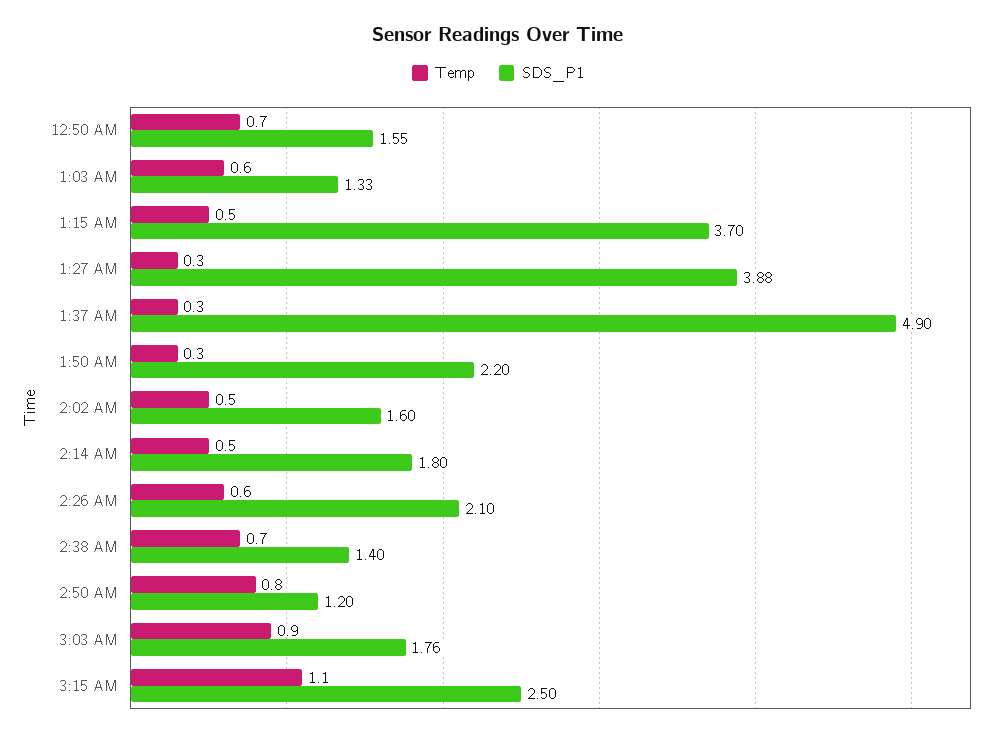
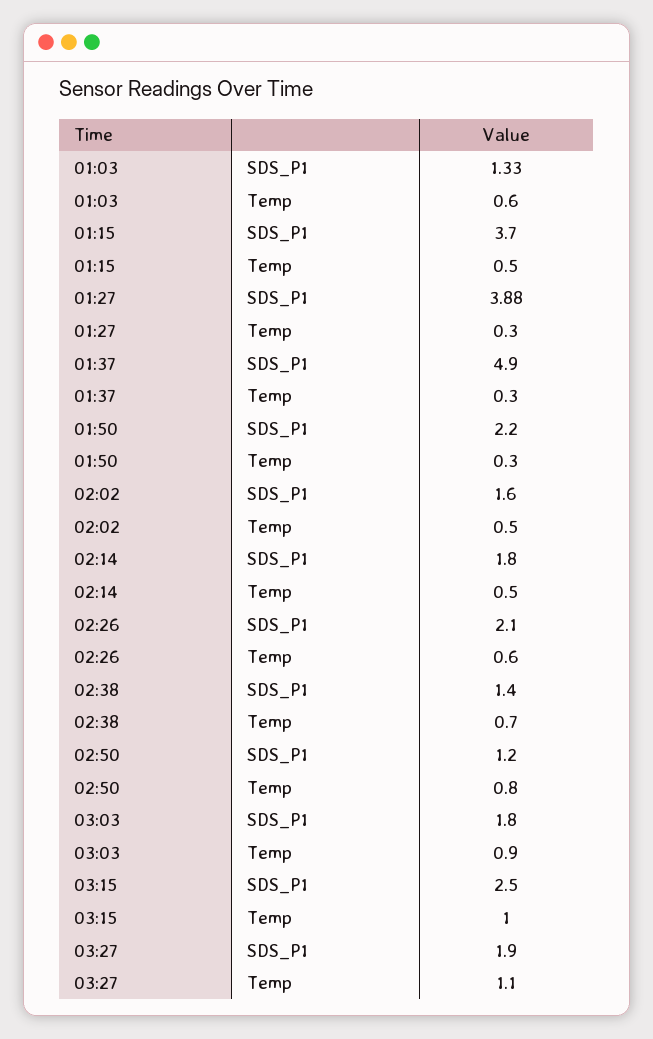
Temp, 12:50 AM: 0.7 -> none
SDS_P1, 12:50 AM: 1.55 -> none
SDS_P1, 3:03 AM: 1.76 -> 1.8
Temp, 3:15 AM: 1.1 -> 1
SDS_P1, 03:27: none -> 1.9
Temp, 03:27: none -> 1.1

